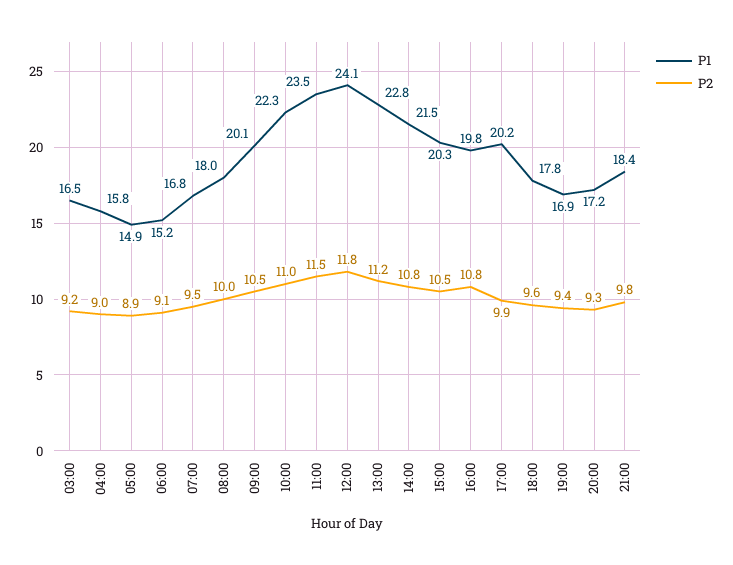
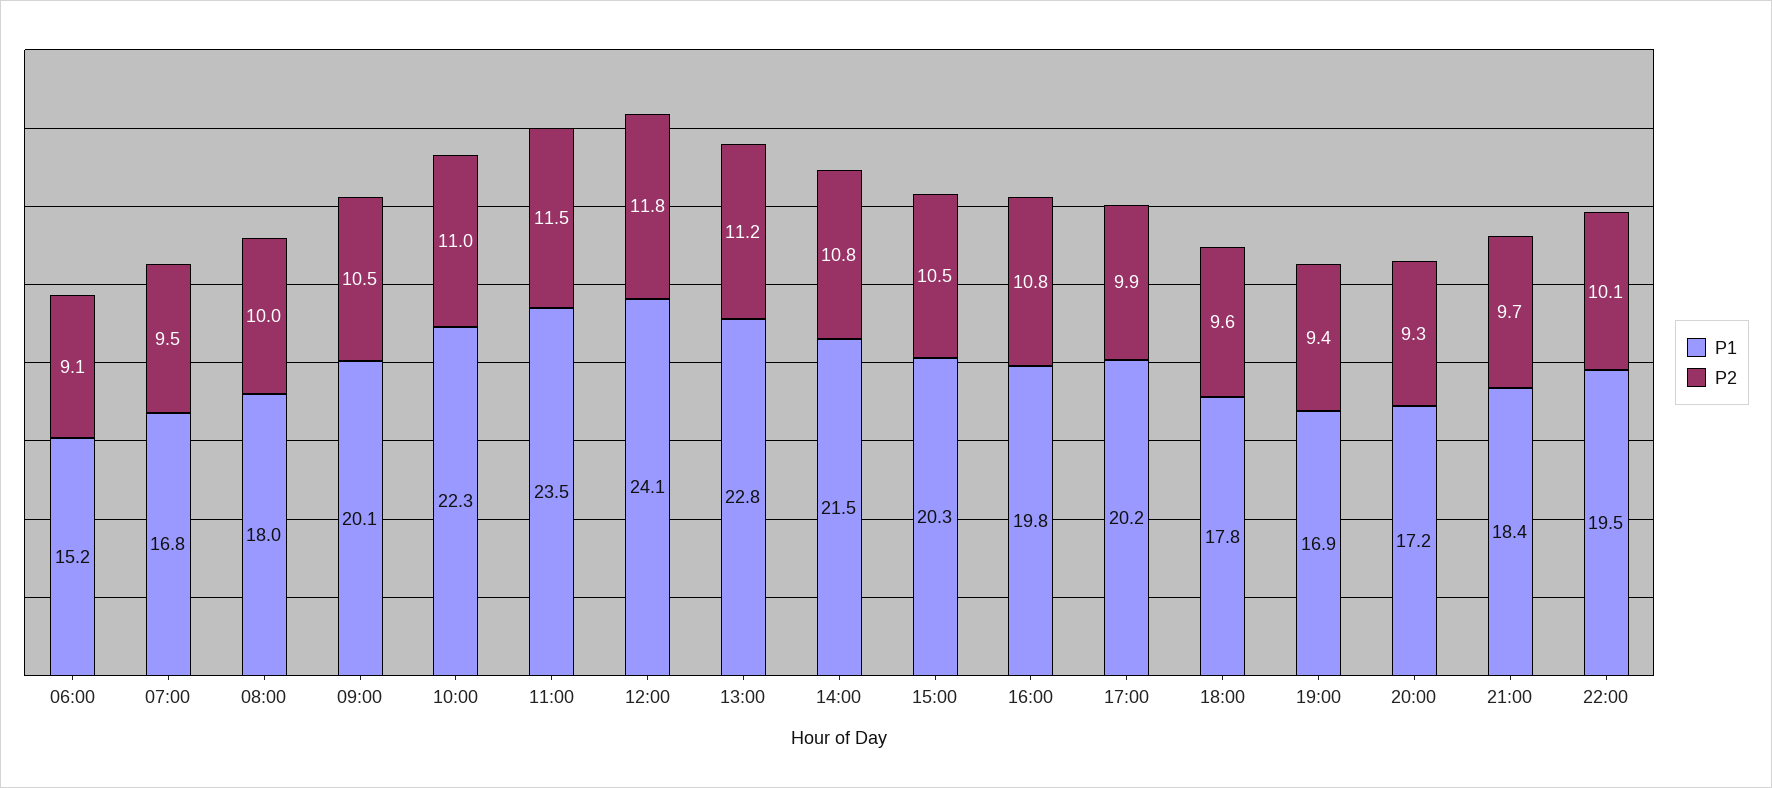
P1, 03:00: 16.5 -> none
P2, 03:00: 9.2 -> none
P1, 04:00: 15.8 -> none
P2, 04:00: 9 -> none
P1, 05:00: 14.9 -> none
P2, 05:00: 8.9 -> none
P2, 21:00: 9.8 -> 9.7
P1, 22:00: none -> 19.5
P2, 22:00: none -> 10.1

